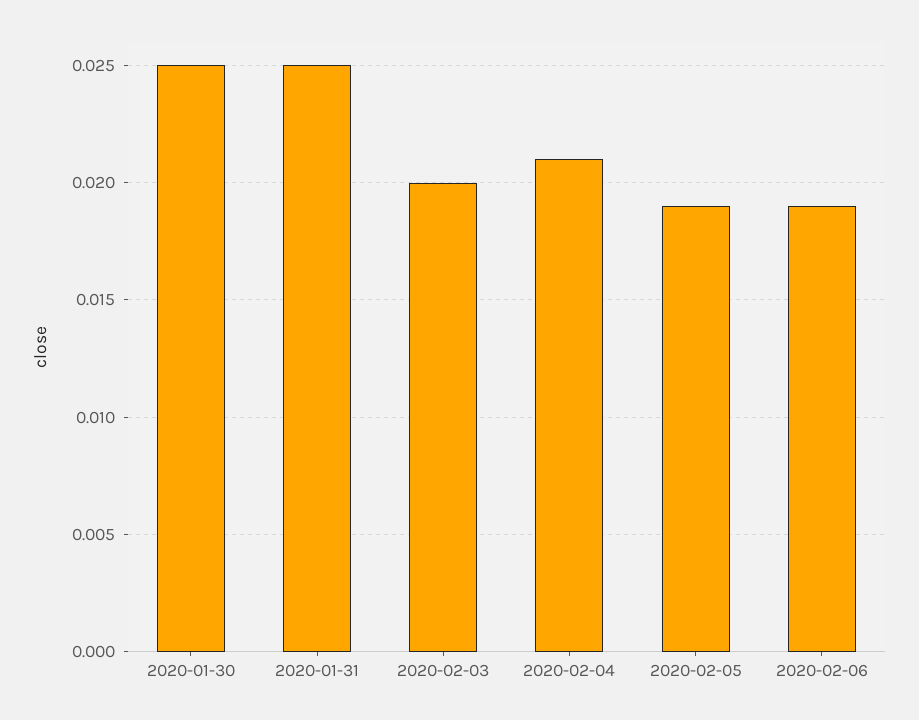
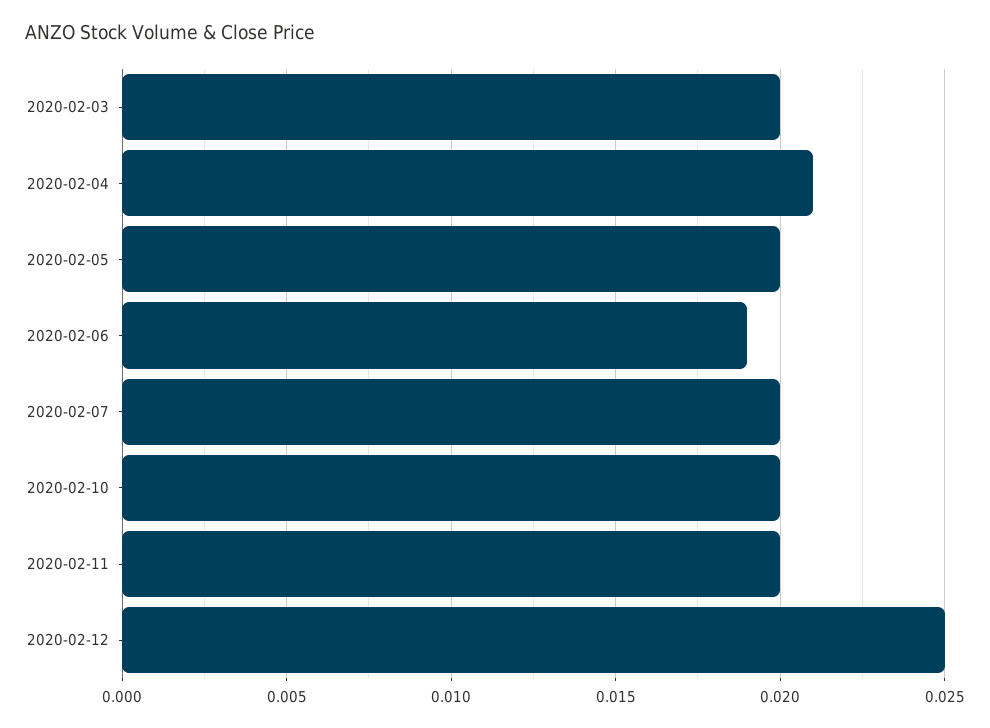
2020-01-30: 0.025 -> none
2020-01-31: 0.025 -> none
2020-02-05: 0.019 -> 0.02
2020-02-07: none -> 0.02
2020-02-10: none -> 0.02
2020-02-11: none -> 0.02
2020-02-12: none -> 0.025

